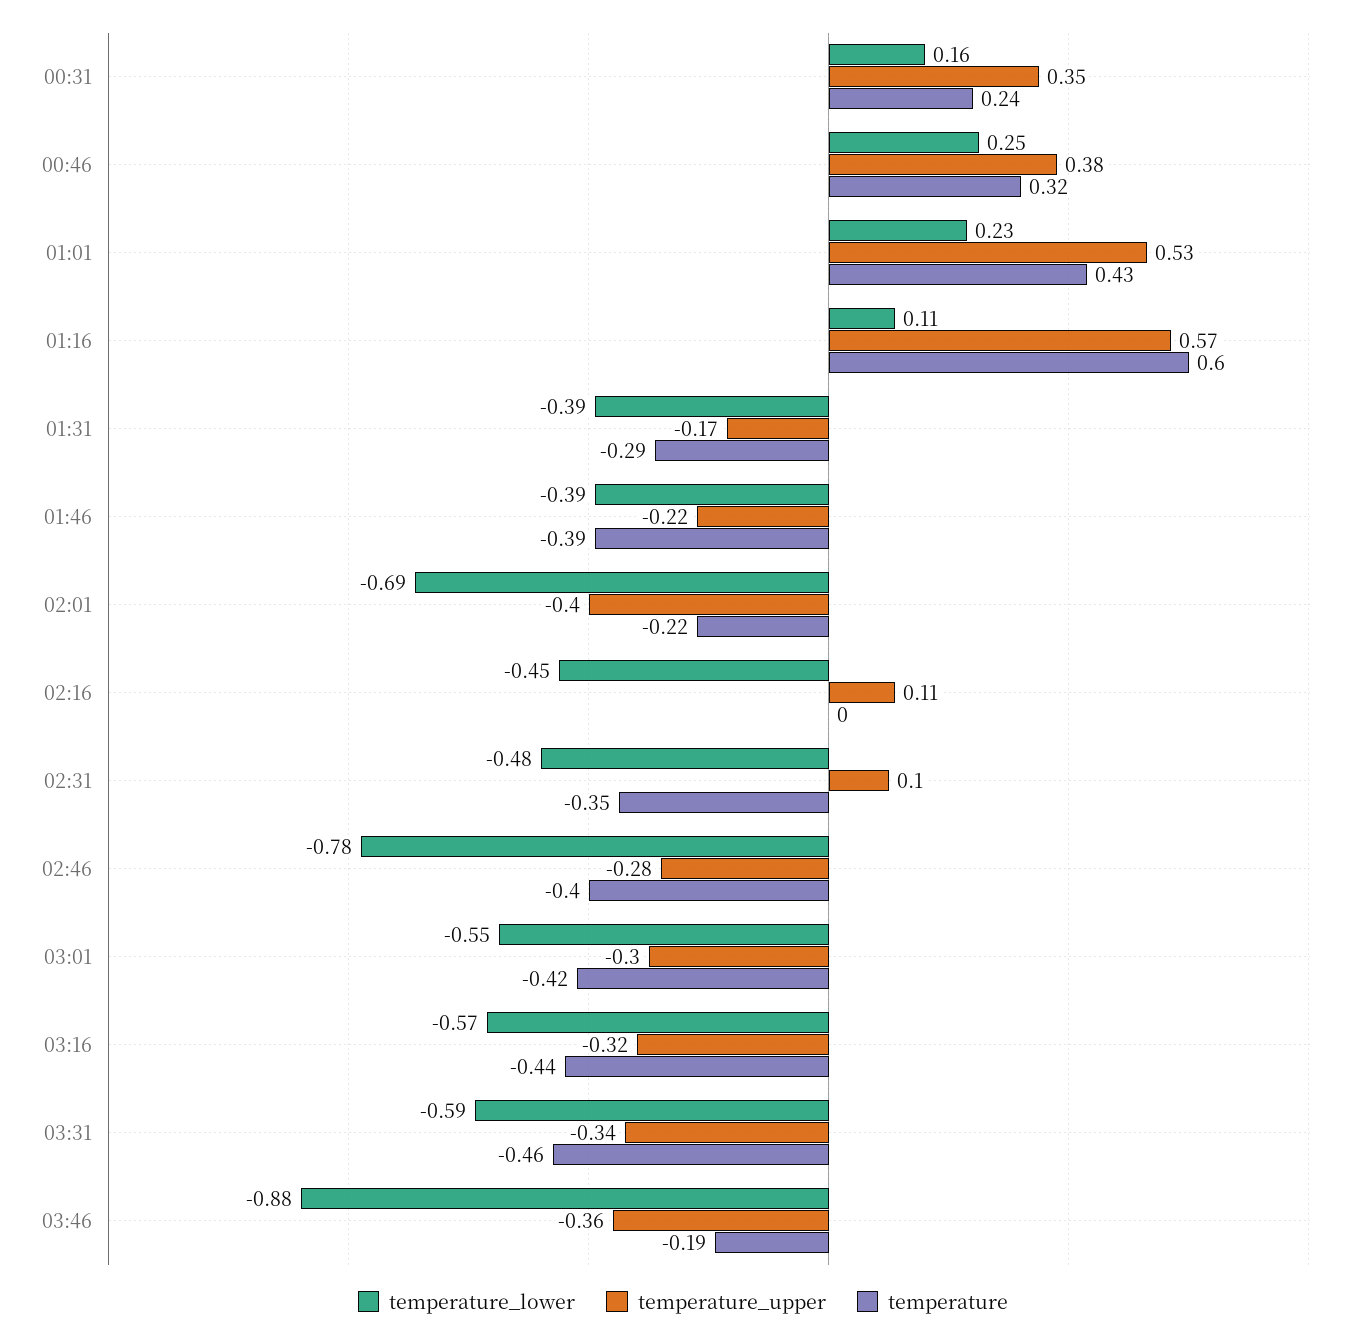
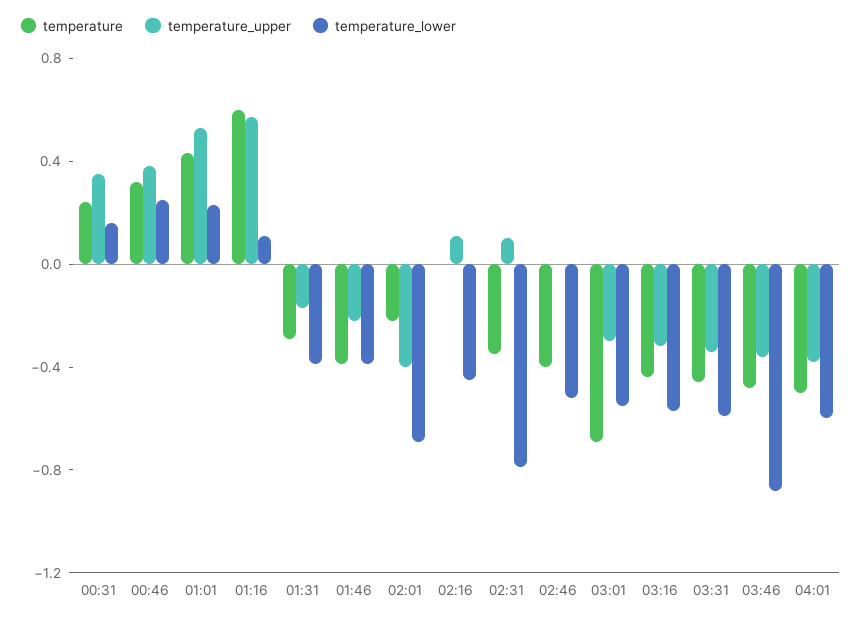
temperature_lower, 02:31: -0.48 -> -0.8
temperature_lower, 02:46: -0.78 -> -0.5
temperature_upper, 02:46: -0.28 -> 0
temperature, 03:01: -0.42 -> -0.7
temperature, 03:46: -0.19 -> -0.5
temperature, 04:01: none -> -0.5
temperature_upper, 04:01: none -> -0.4
temperature_lower, 04:01: none -> -0.6

